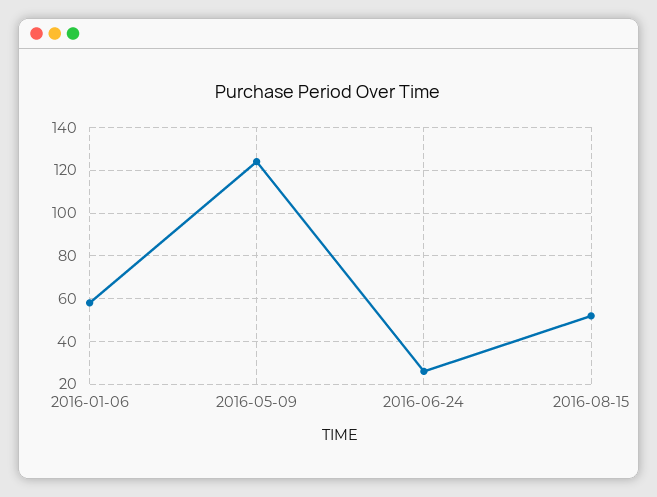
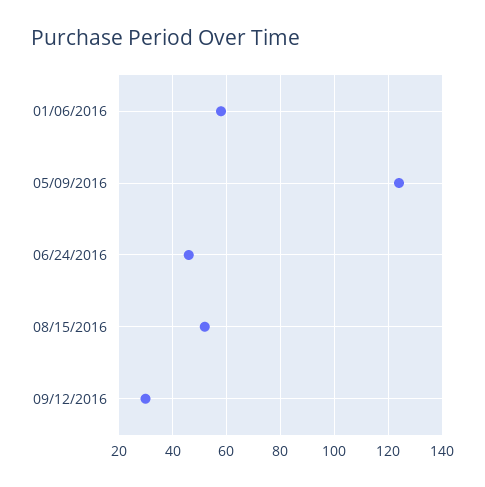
2016-06-24: 25 -> 45
09/12/2016: none -> 30

